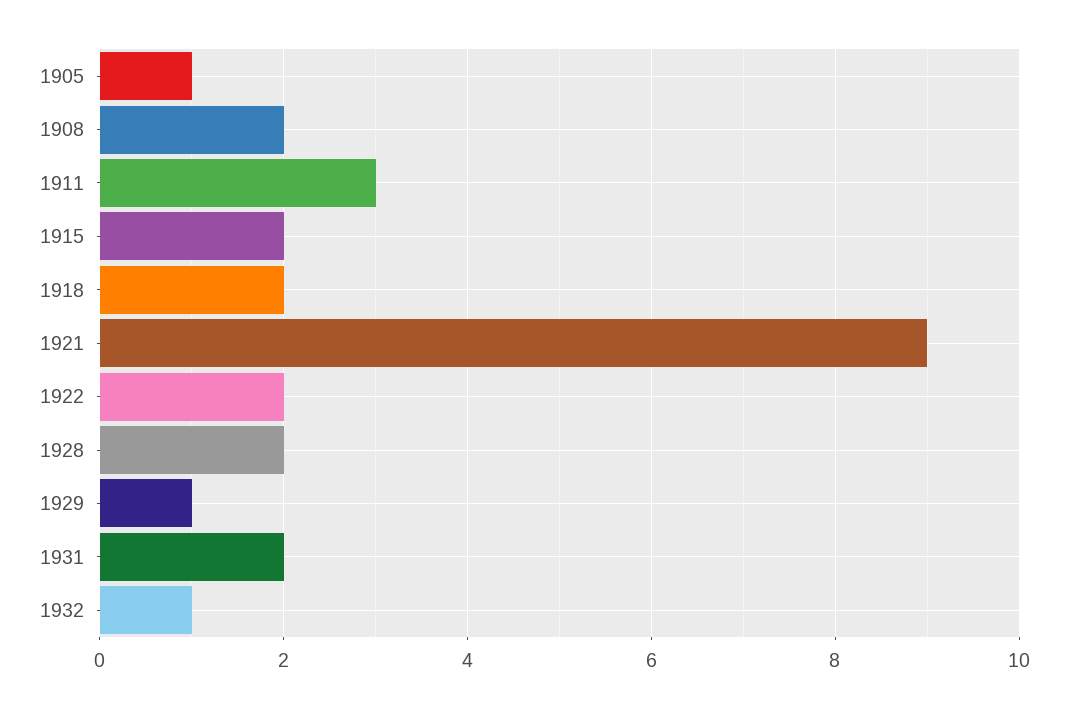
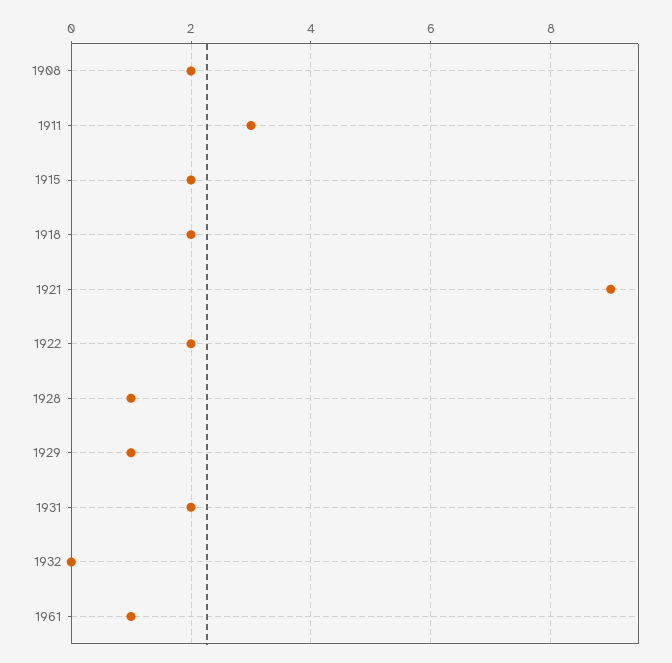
1905: 1 -> none
1928: 2 -> 1
1932: 1 -> 0
1961: none -> 1

